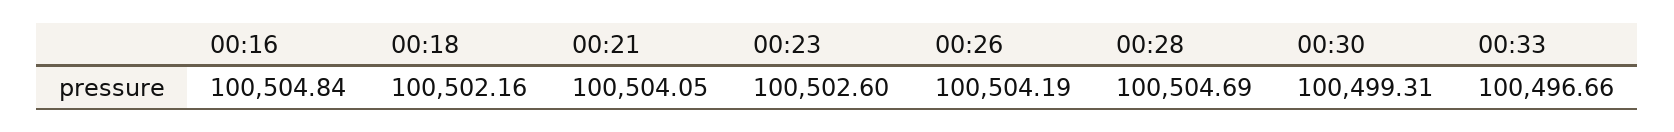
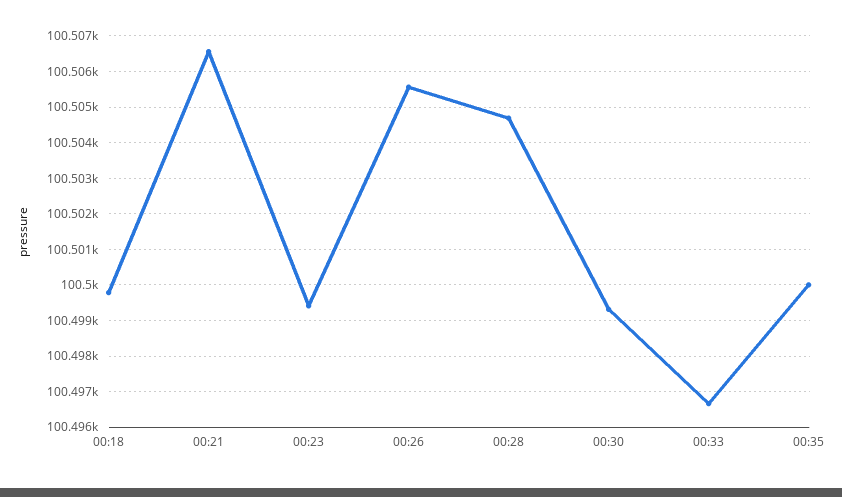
00:16: 100504.84 -> none
00:18: 100502.16 -> 100499.8
00:21: 100504.05 -> 100506.6
00:23: 100502.6 -> 100499.4
00:26: 100504.19 -> 100505.6
00:35: none -> 100500

